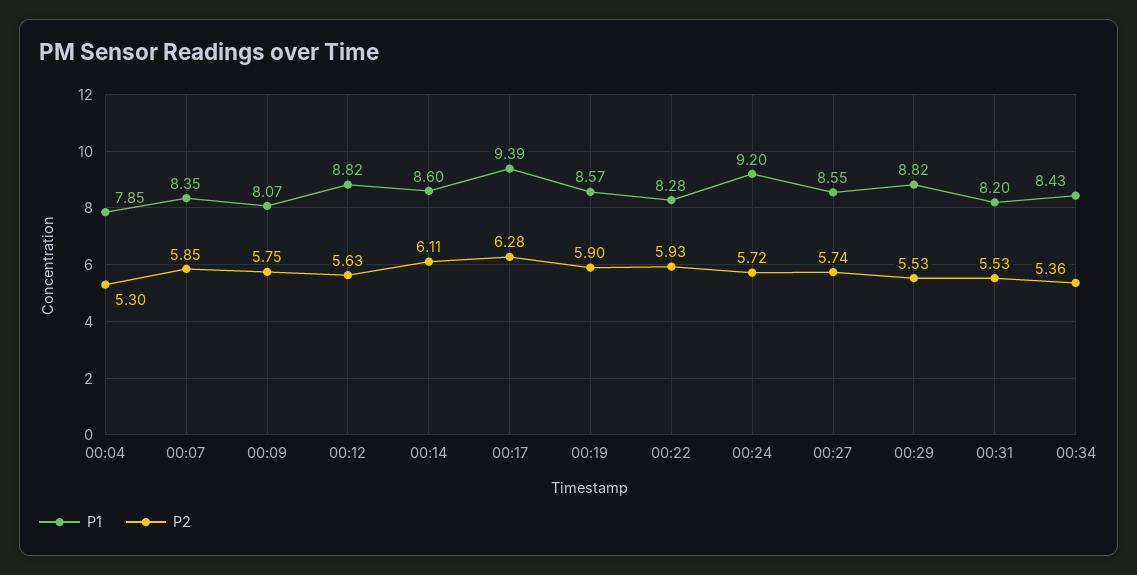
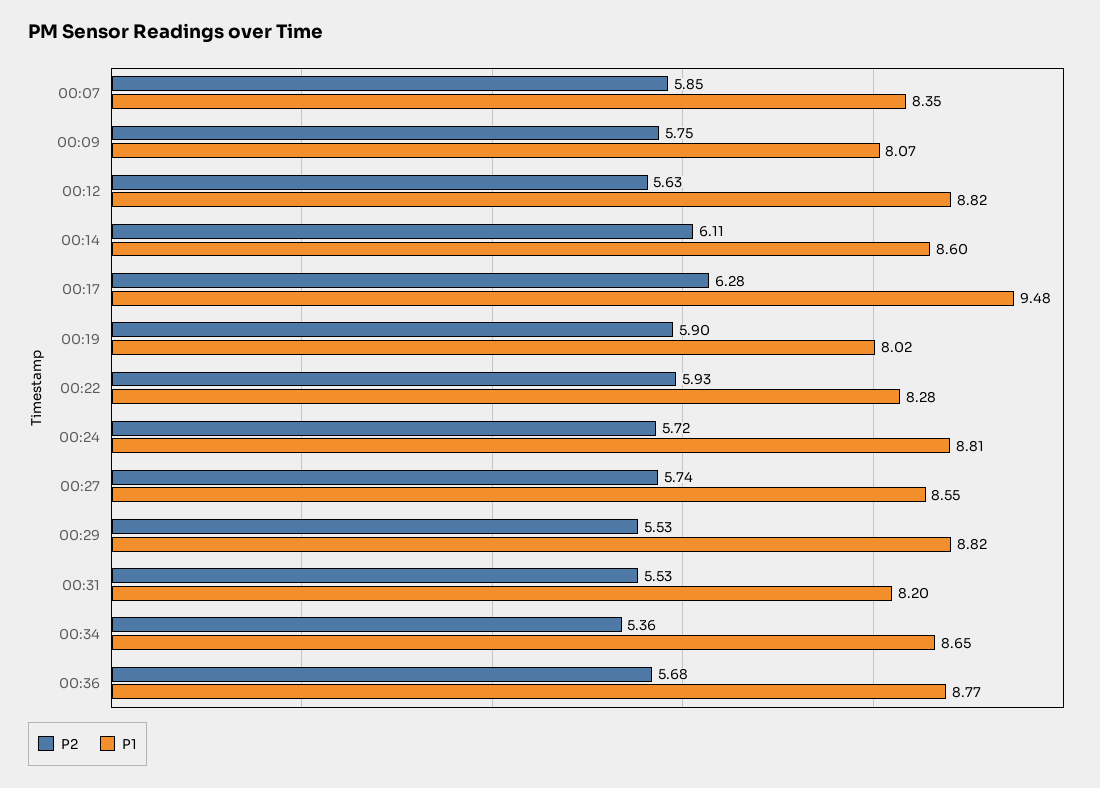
P1, 00:04: 7.85 -> none
P2, 00:04: 5.3 -> none
P1, 00:17: 9.39 -> 9.48
P1, 00:19: 8.57 -> 8.02
P1, 00:24: 9.2 -> 8.81
P1, 00:34: 8.43 -> 8.65
P2, 00:36: none -> 5.68
P1, 00:36: none -> 8.77

